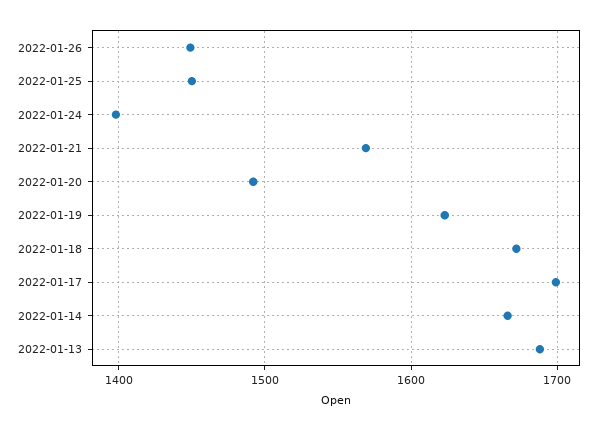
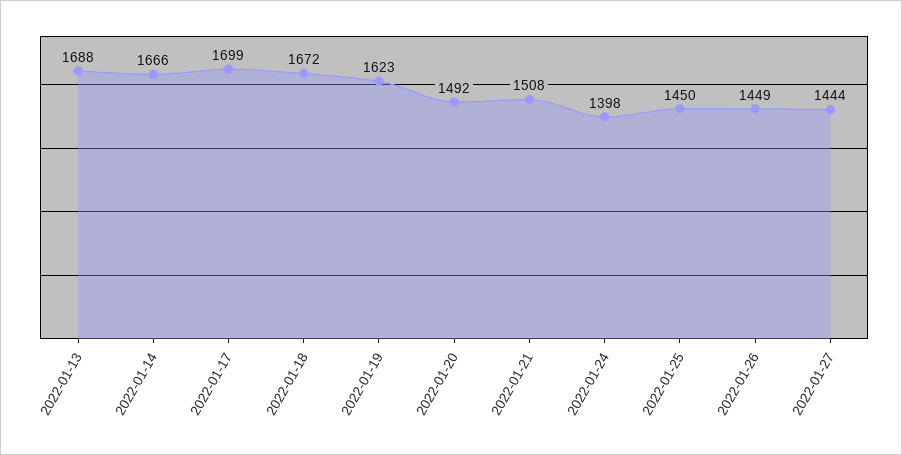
2022-01-21: 1570 -> 1508
2022-01-27: none -> 1444

